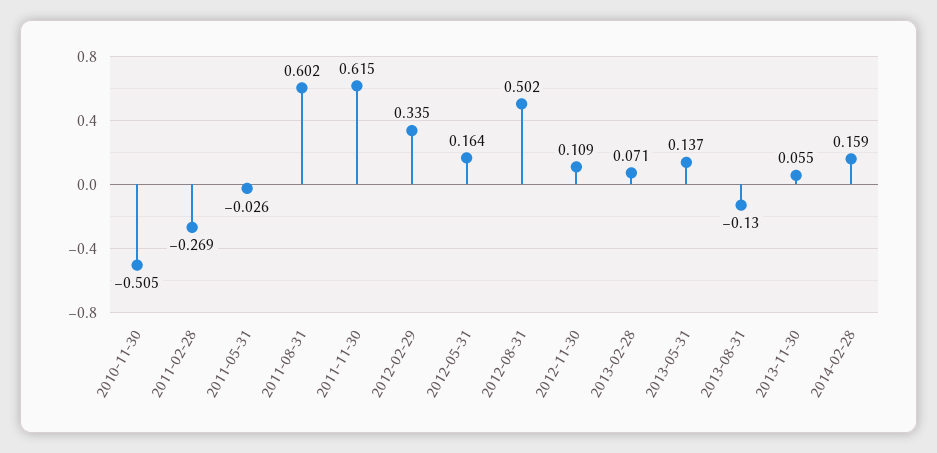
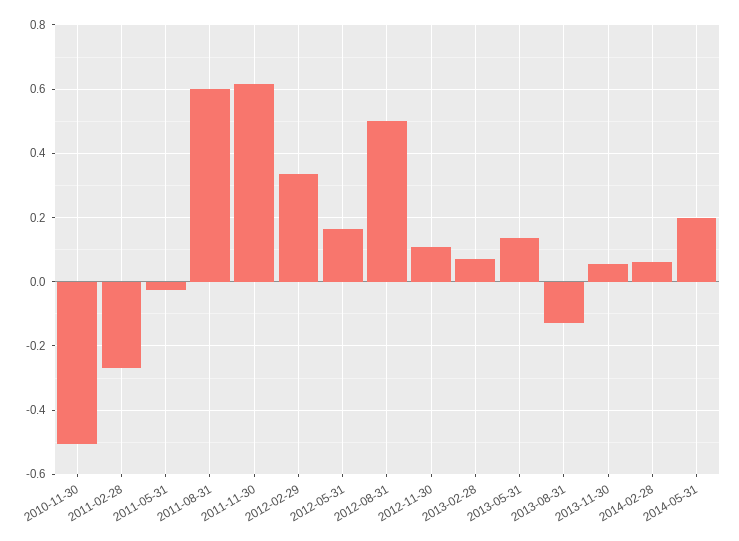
2014-02-28: 0.159 -> 0.06
2014-05-31: none -> 0.2

